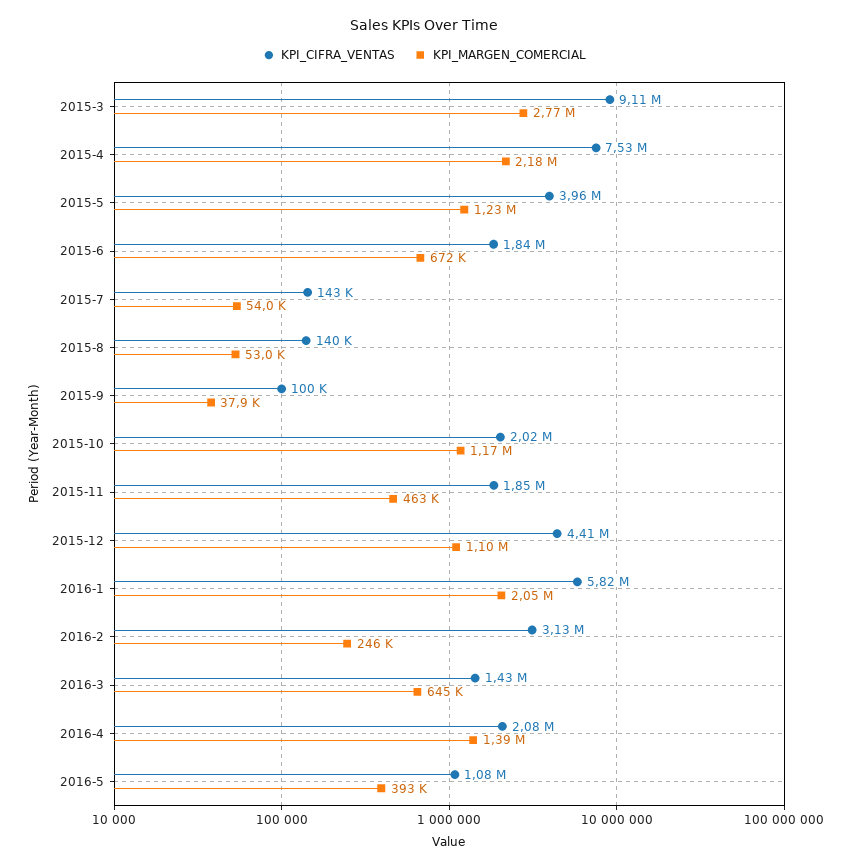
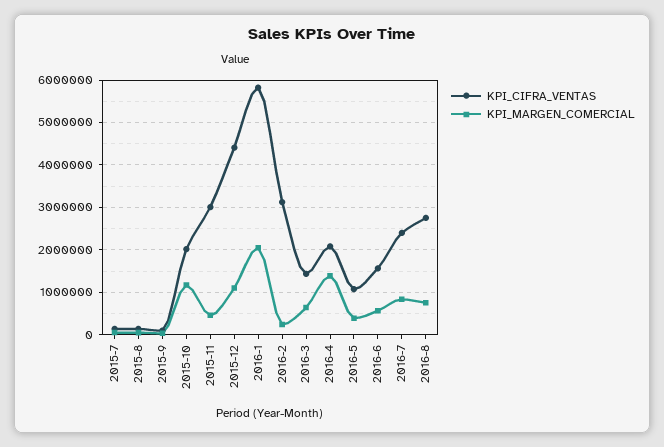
KPI_CIFRA_VENTAS, 2015-3: 9110000 -> none
KPI_MARGEN_COMERCIAL, 2015-3: 2770000 -> none
KPI_CIFRA_VENTAS, 2015-4: 7530000 -> none
KPI_MARGEN_COMERCIAL, 2015-4: 2180000 -> none
KPI_CIFRA_VENTAS, 2015-5: 3960000 -> none
KPI_MARGEN_COMERCIAL, 2015-5: 1230000 -> none
KPI_CIFRA_VENTAS, 2015-6: 1840000 -> none
KPI_MARGEN_COMERCIAL, 2015-6: 672000 -> none
KPI_CIFRA_VENTAS, 2015-11: 1850000 -> 3000000
KPI_CIFRA_VENTAS, 2016-6: none -> 1600000
KPI_MARGEN_COMERCIAL, 2016-6: none -> 600000
KPI_CIFRA_VENTAS, 2016-7: none -> 2400000
KPI_MARGEN_COMERCIAL, 2016-7: none -> 800000
KPI_CIFRA_VENTAS, 2016-8: none -> 2800000
KPI_MARGEN_COMERCIAL, 2016-8: none -> 800000

